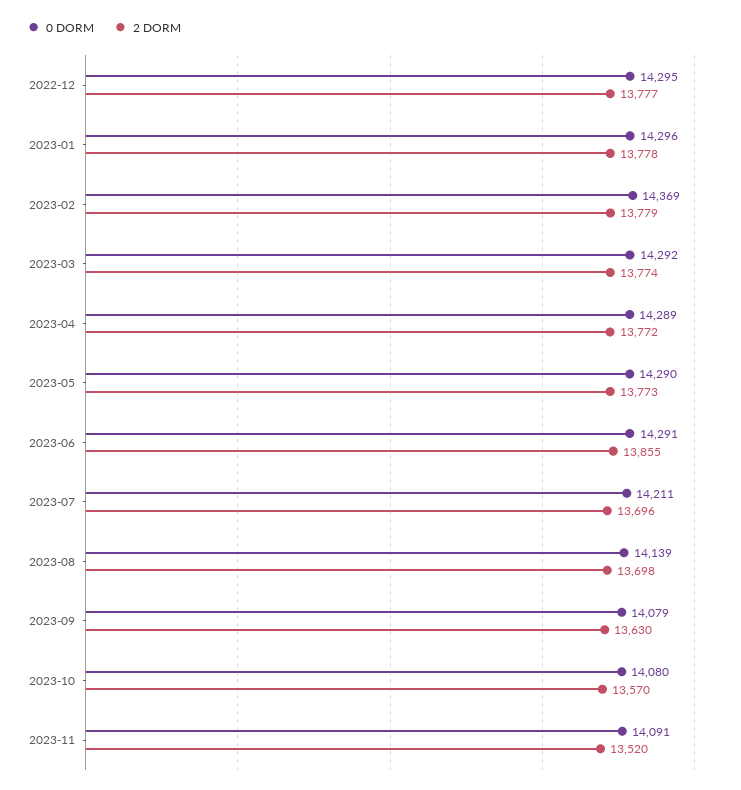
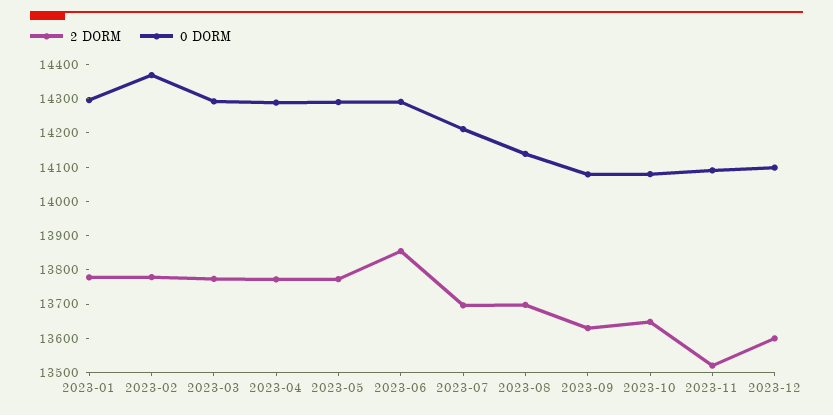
0 DORM, 2022-12: 14295 -> none
2 DORM, 2022-12: 13777 -> none
2 DORM, 2023-10: 13570 -> 13650
2 DORM, 2023-12: none -> 13600
0 DORM, 2023-12: none -> 14100

